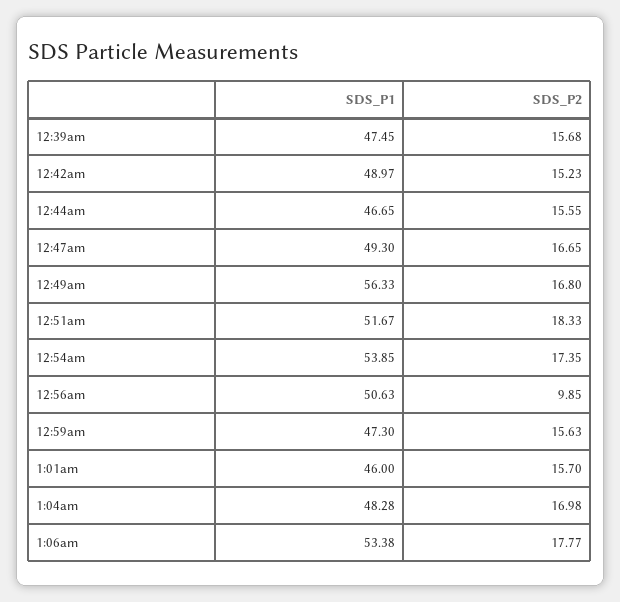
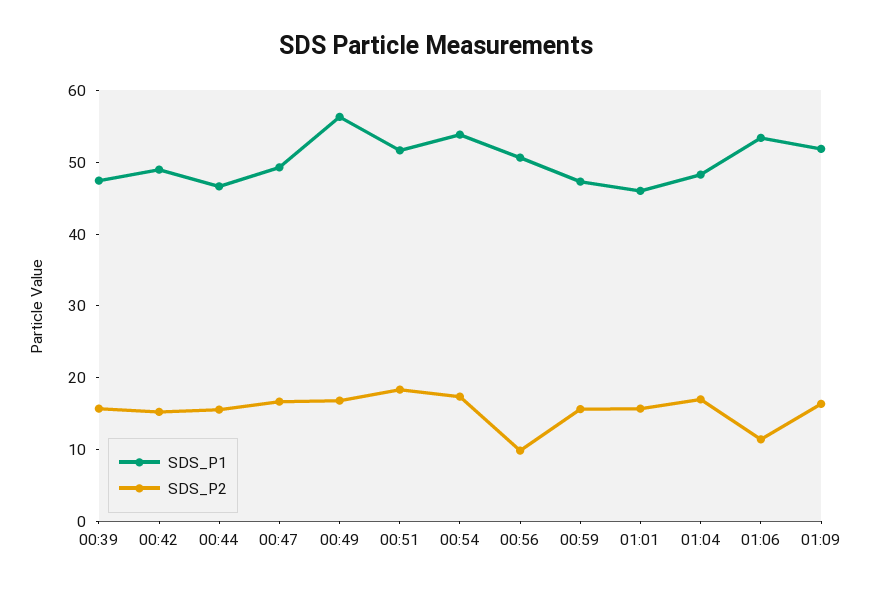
SDS_P2, 1:06am: 17.77 -> 12
SDS_P1, 01:09: none -> 52
SDS_P2, 01:09: none -> 16

